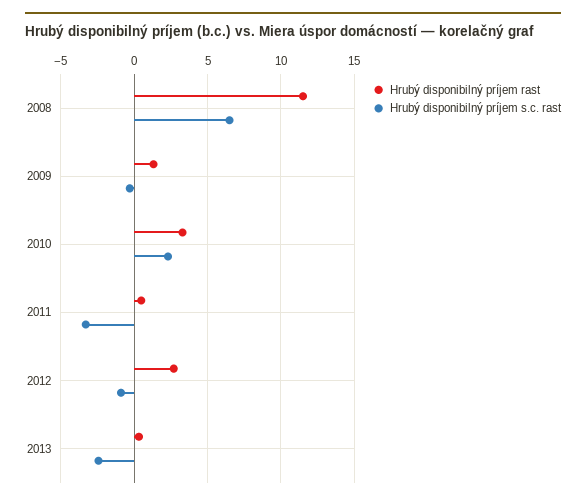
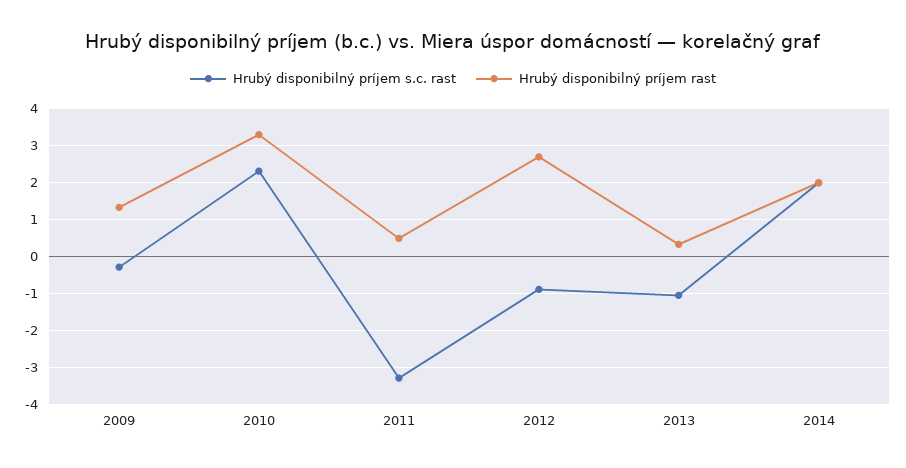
Hrubý disponibilný príjem rast, 2008: 11.5 -> none
Hrubý disponibilný príjem s.c. rast, 2008: 6.5 -> none
Hrubý disponibilný príjem s.c. rast, 2013: -2.5 -> -1
Hrubý disponibilný príjem s.c. rast, 2014: none -> 2
Hrubý disponibilný príjem rast, 2014: none -> 2

